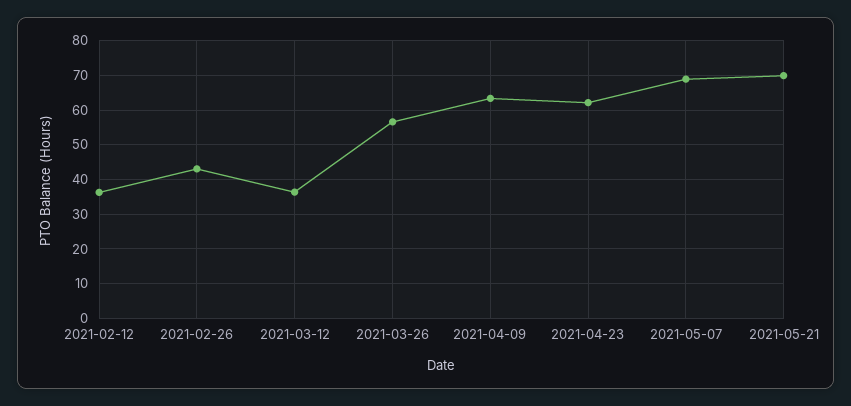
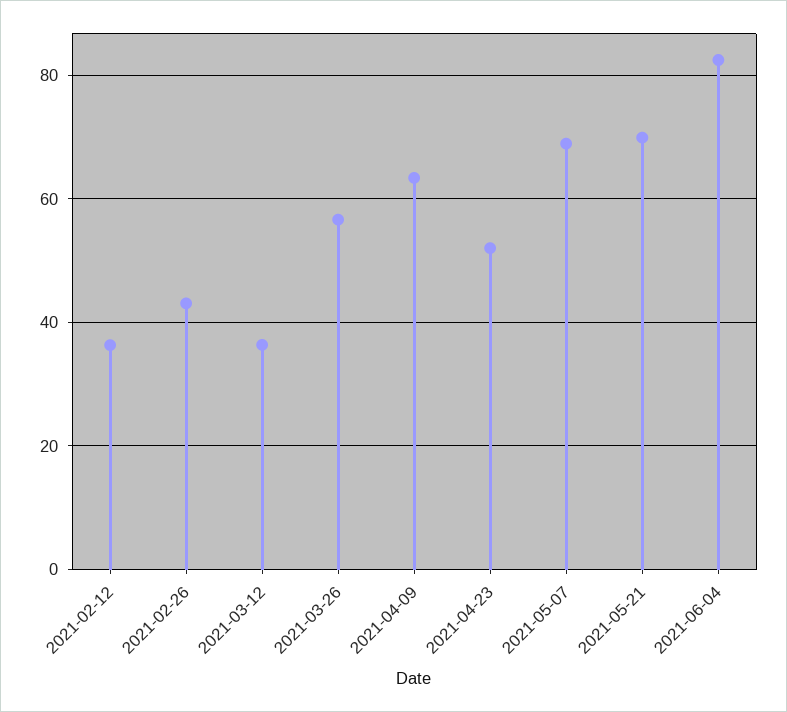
2021-04-23: 62 -> 52
2021-06-04: none -> 82

